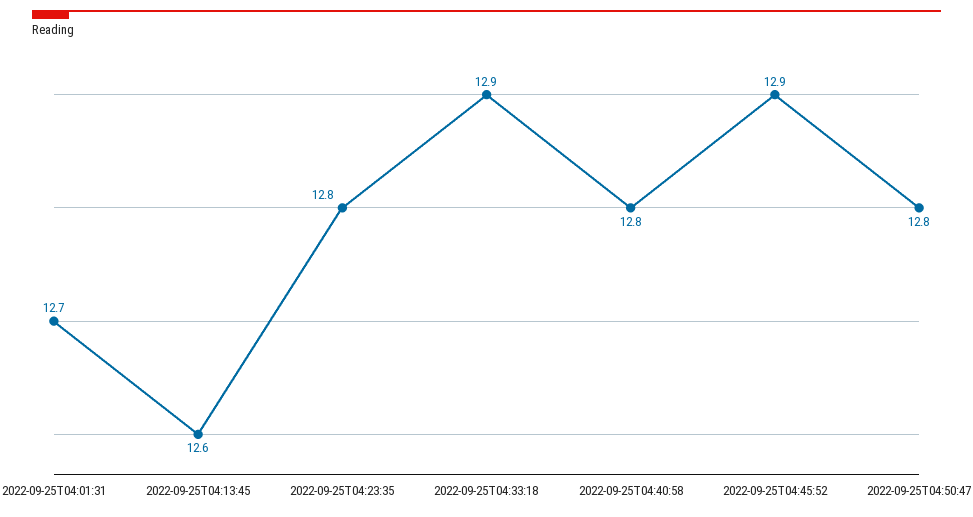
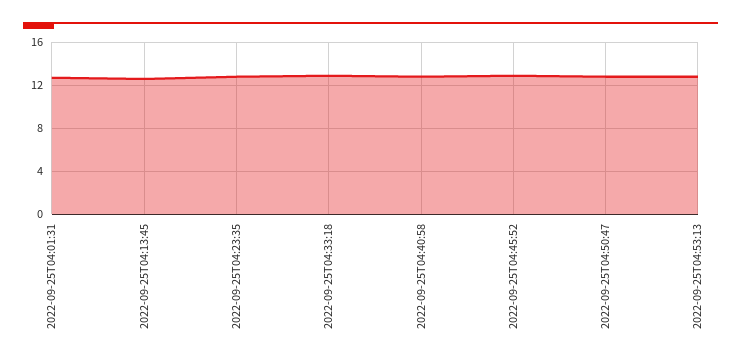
2022-09-25T04:53:13: none -> 13

